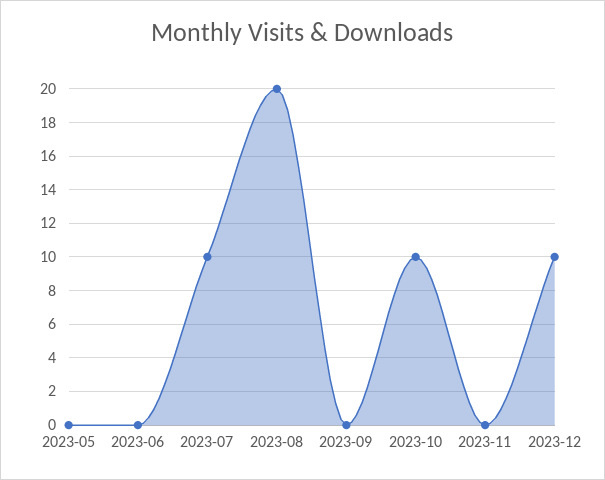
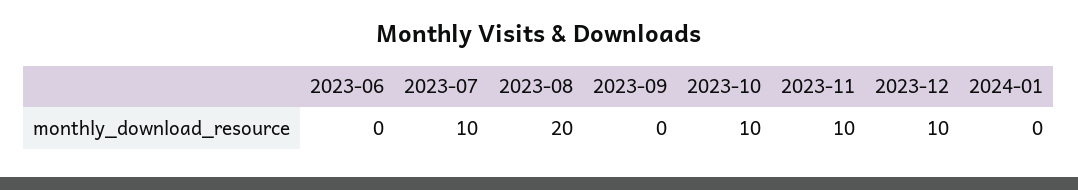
2023-05: 0 -> none
2023-11: 0 -> 10
2024-01: none -> 0

